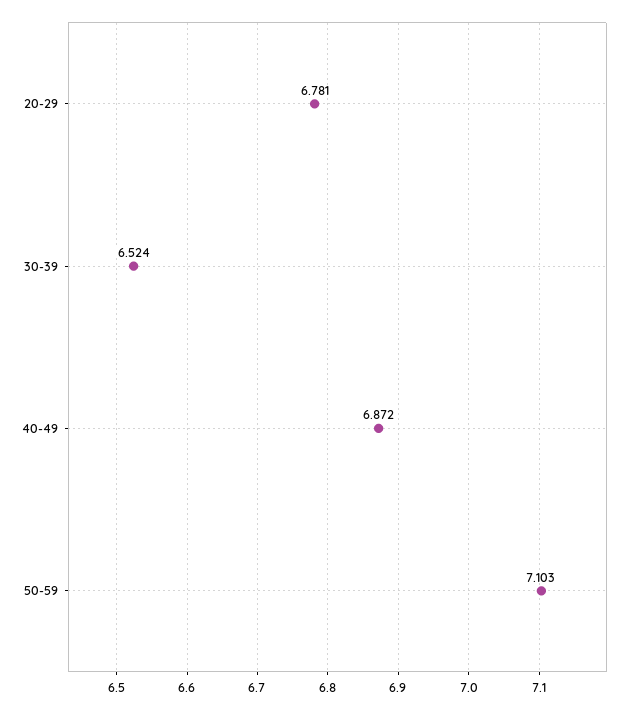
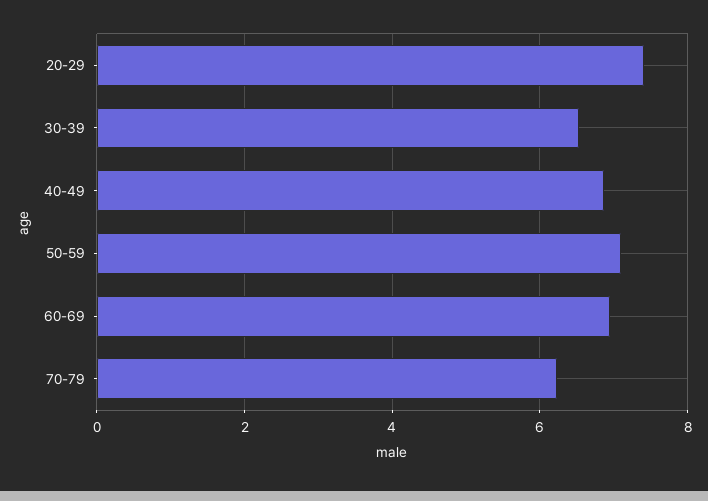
20-29: 6.781 -> 7.4
60-69: none -> 7
70-79: none -> 6.2

